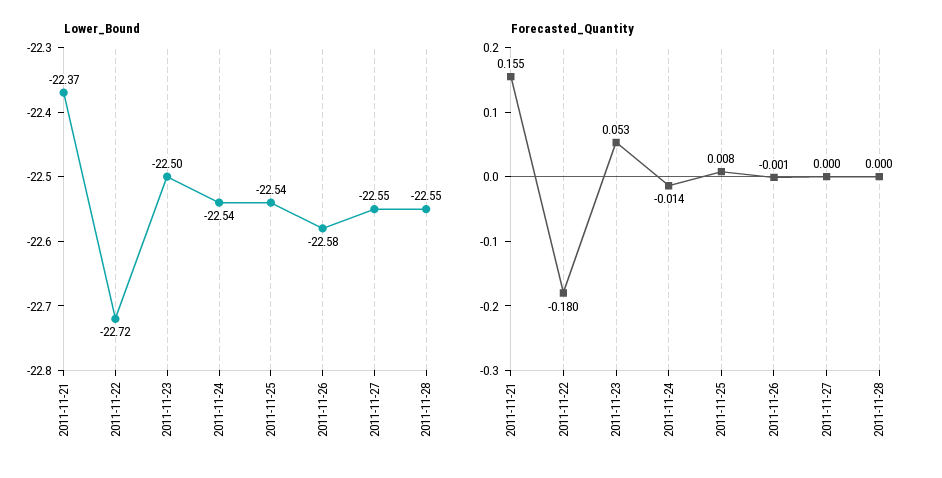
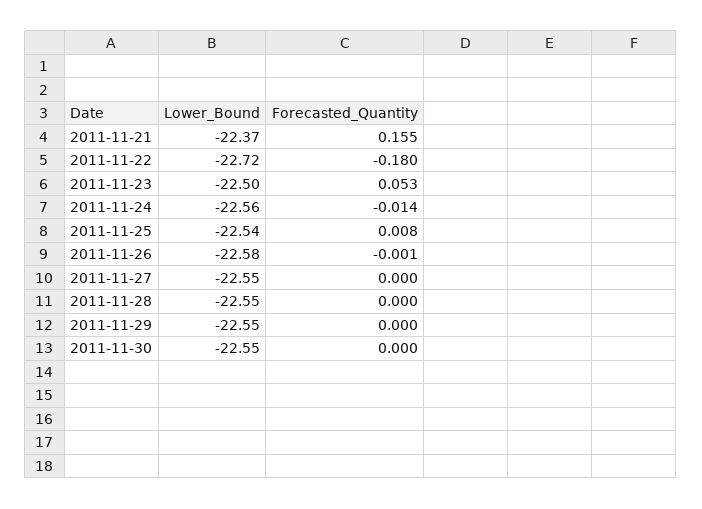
Lower_Bound, 2011-11-24: -22.54 -> -22.56
Lower_Bound, 2011-11-29: none -> -22.55
Forecasted_Quantity, 2011-11-29: none -> 0
Lower_Bound, 2011-11-30: none -> -22.55
Forecasted_Quantity, 2011-11-30: none -> 0

